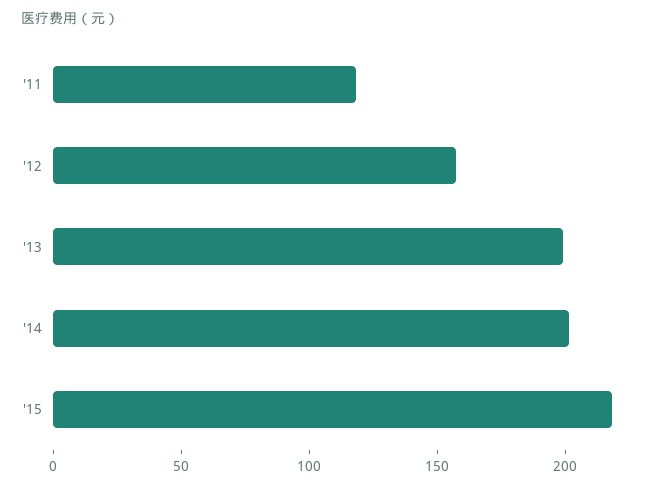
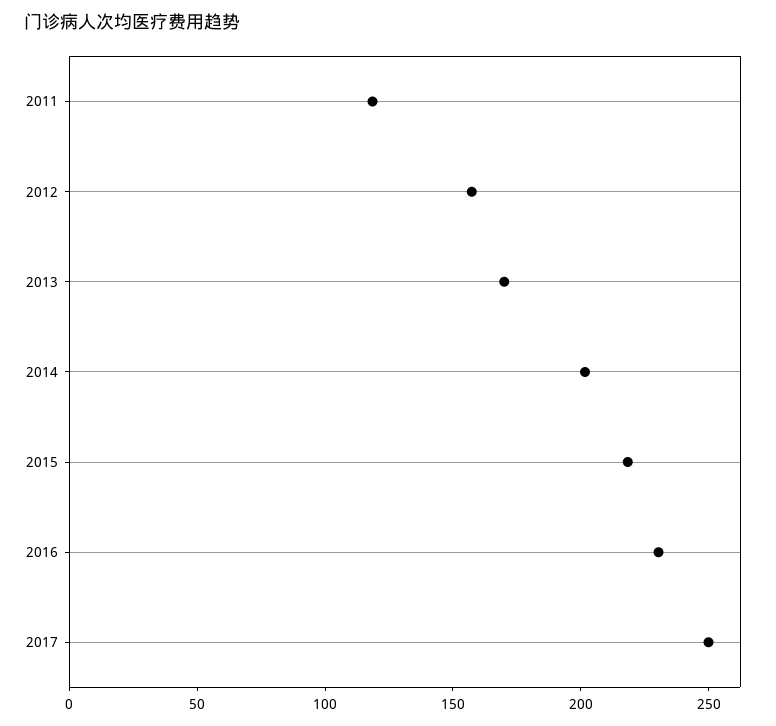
'13: 200 -> 170
2016: none -> 230
2017: none -> 250

